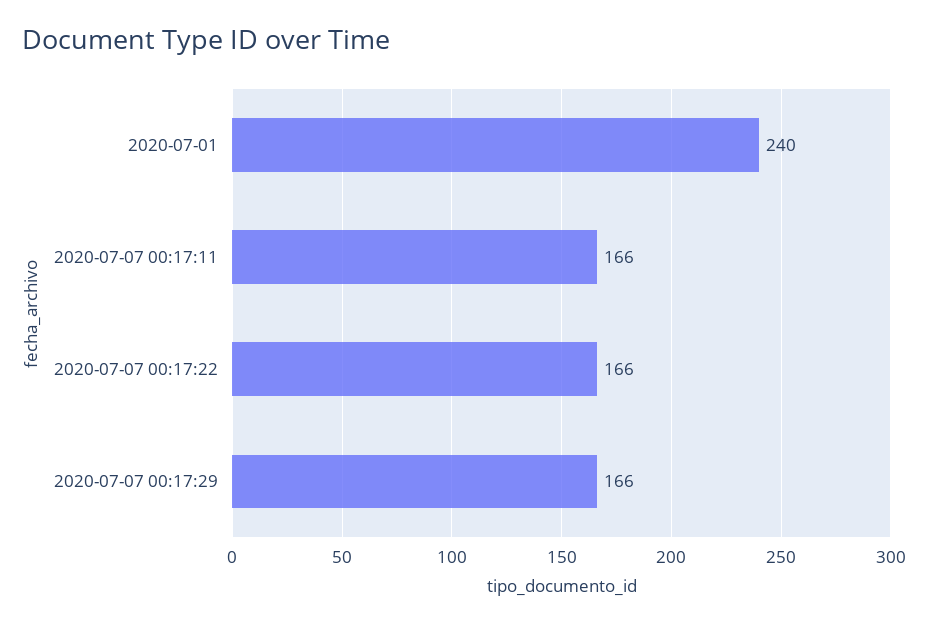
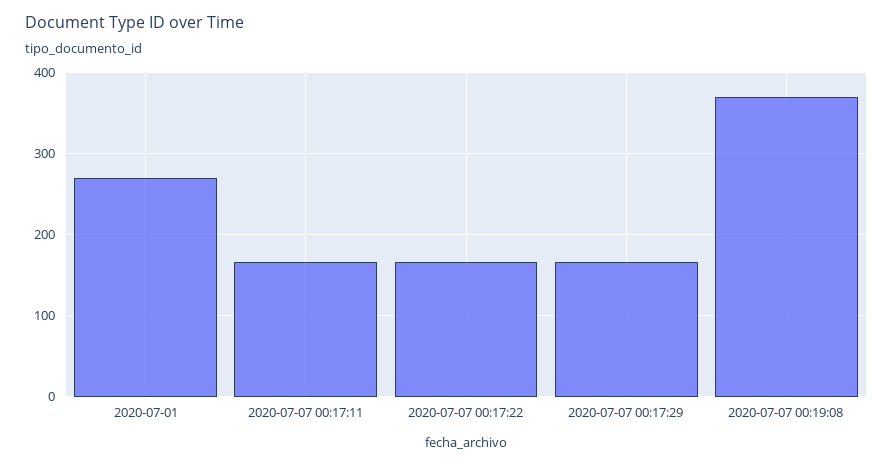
2020-07-01: 240 -> 270
2020-07-07 00:19:08: none -> 370

